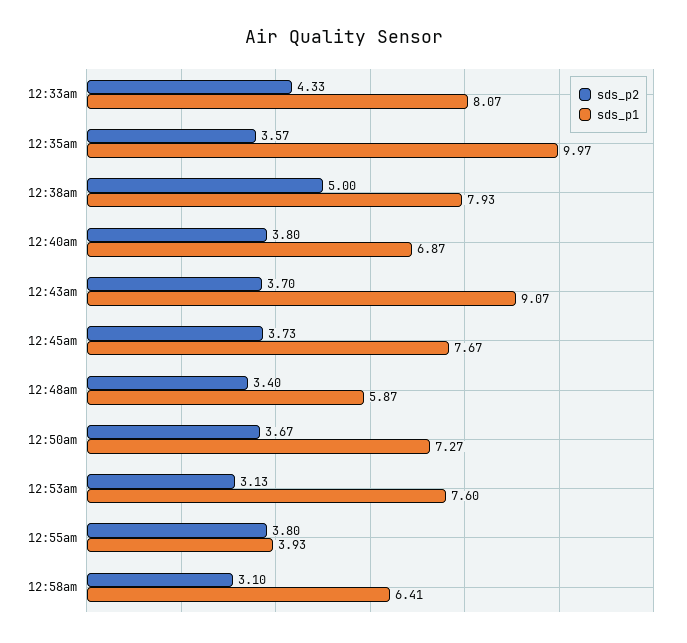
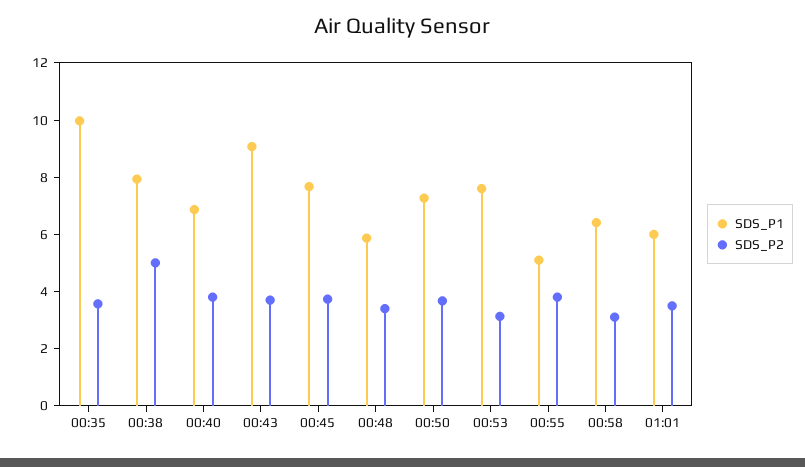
sds_p2, 12:33am: 4.33 -> none
sds_p1, 12:33am: 8.07 -> none
sds_p1, 12:55am: 3.93 -> 5
sds_p1, 01:01: none -> 6
sds_p2, 01:01: none -> 3.5

